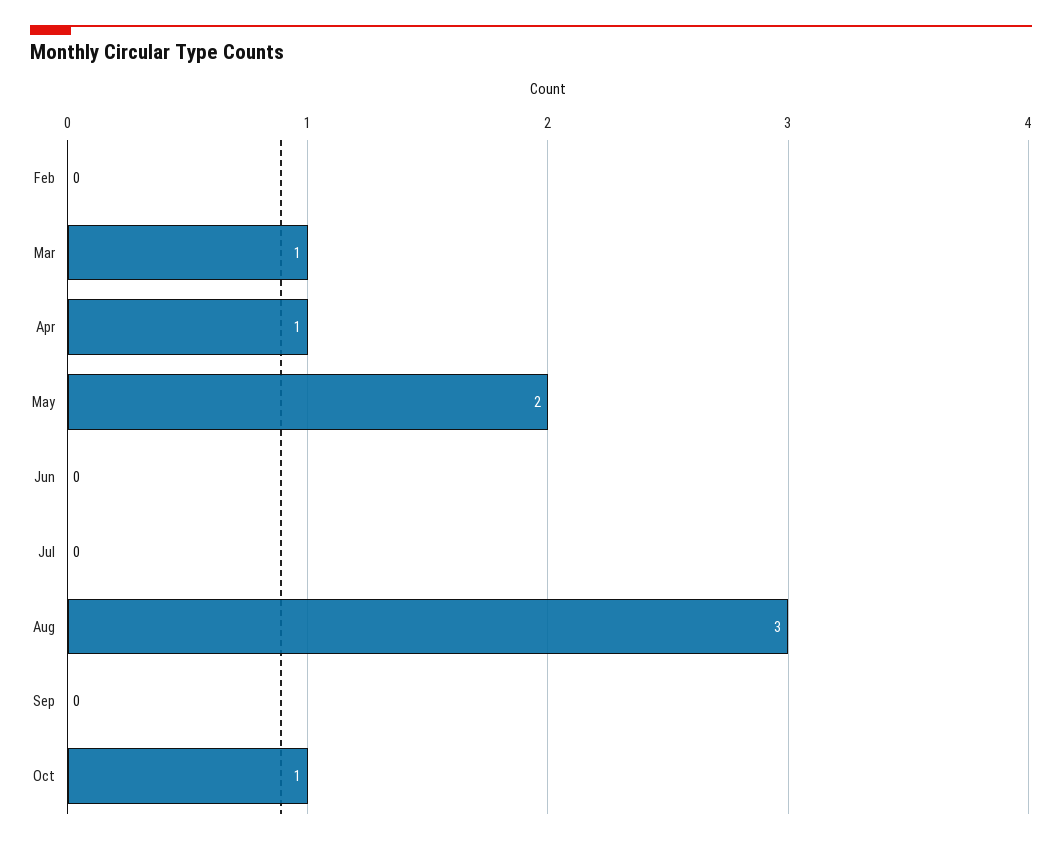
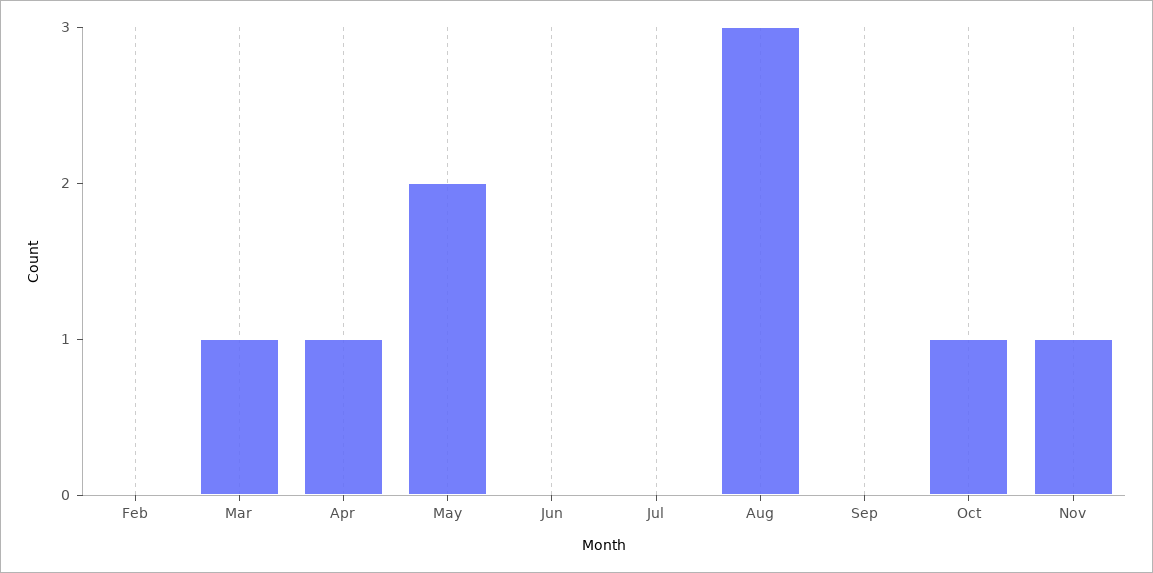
Nov: none -> 1

